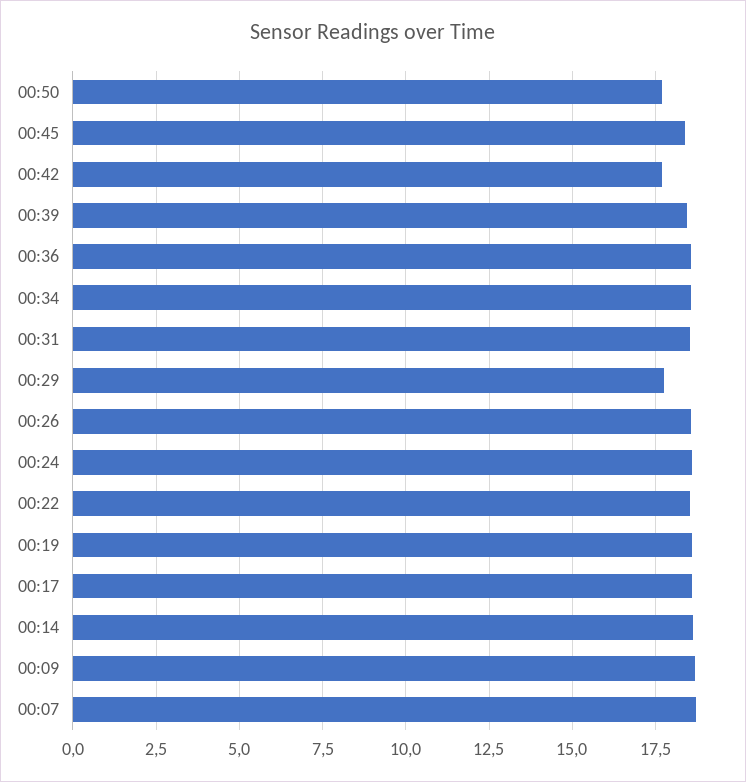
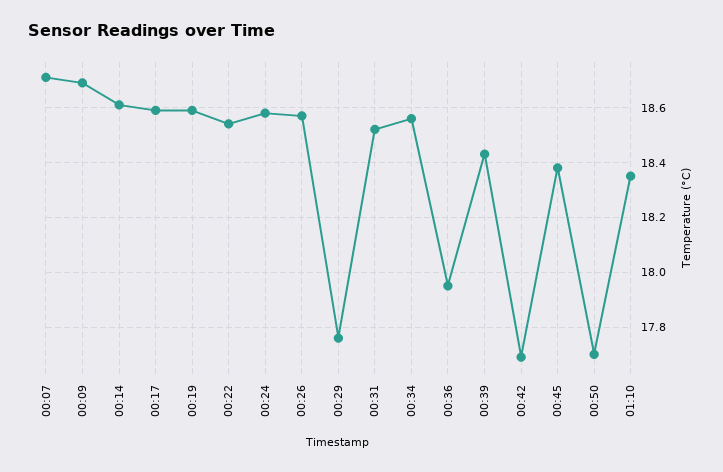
00:36: 18.5 -> 17.95
01:10: none -> 18.35

